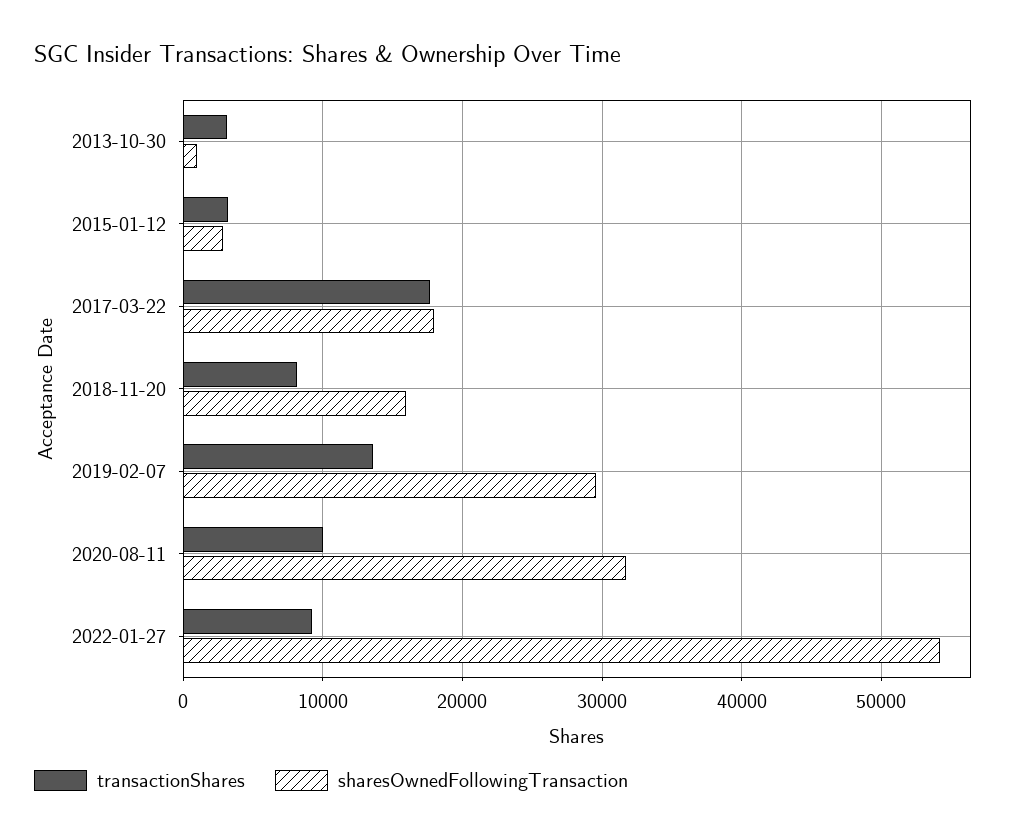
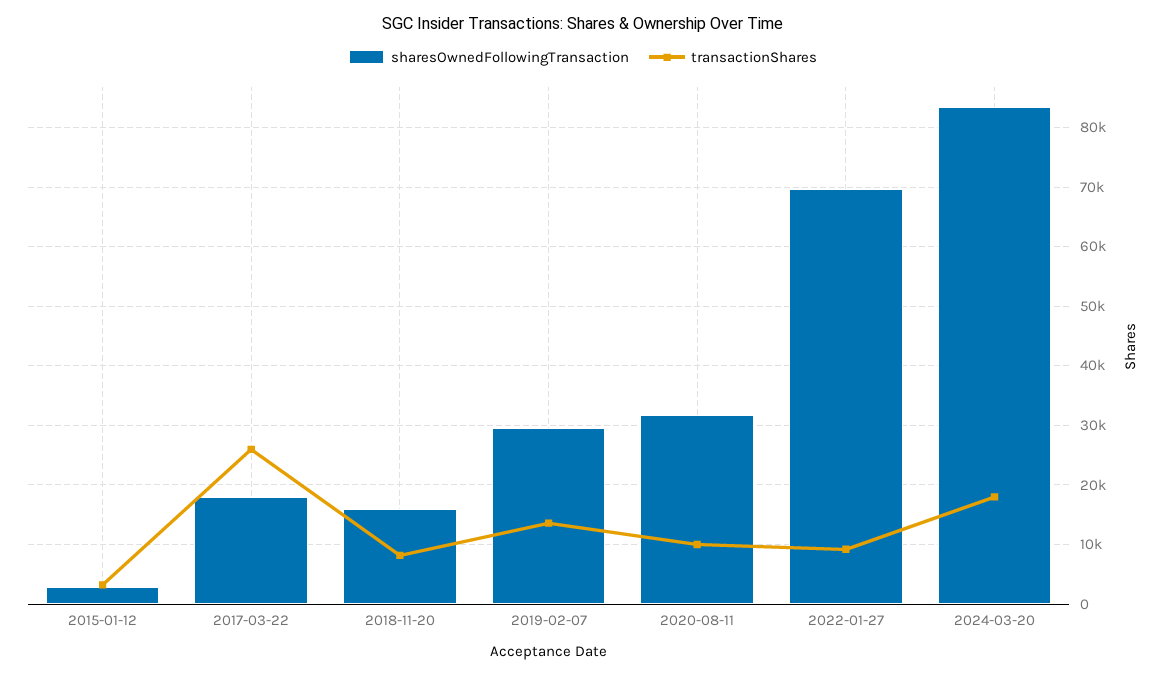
transactionShares, 2013-10-30: 3000 -> none
sharesOwnedFollowingTransaction, 2013-10-30: 1000 -> none
transactionShares, 2017-03-22: 18000 -> 26000
sharesOwnedFollowingTransaction, 2022-01-27: 54000 -> 70000
sharesOwnedFollowingTransaction, 2024-03-20: none -> 84000
transactionShares, 2024-03-20: none -> 18000

